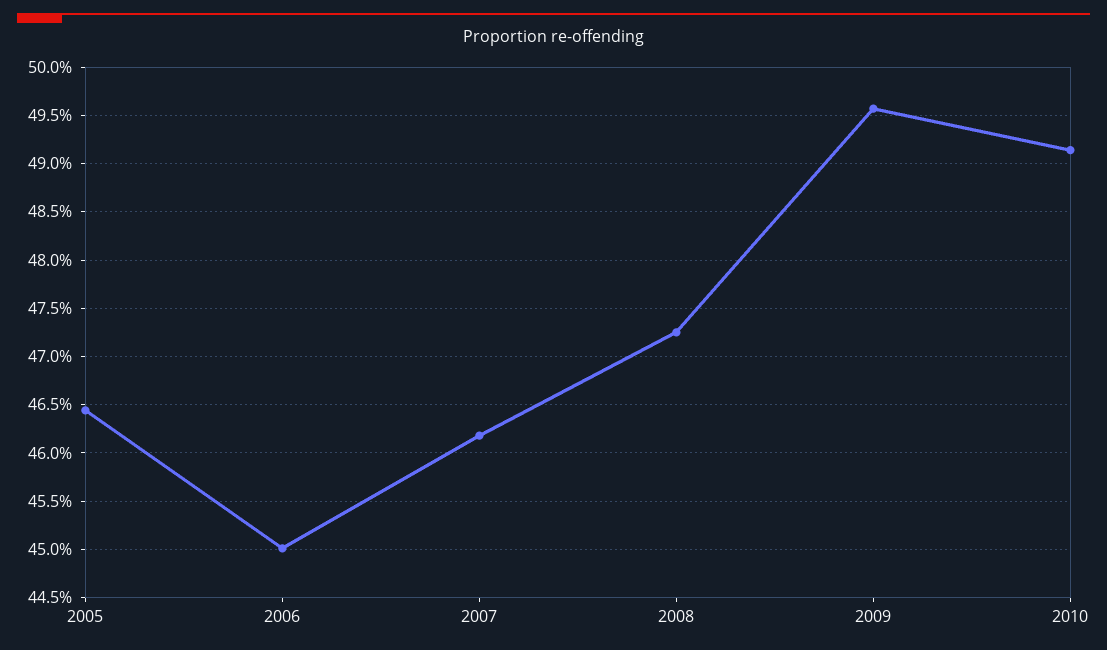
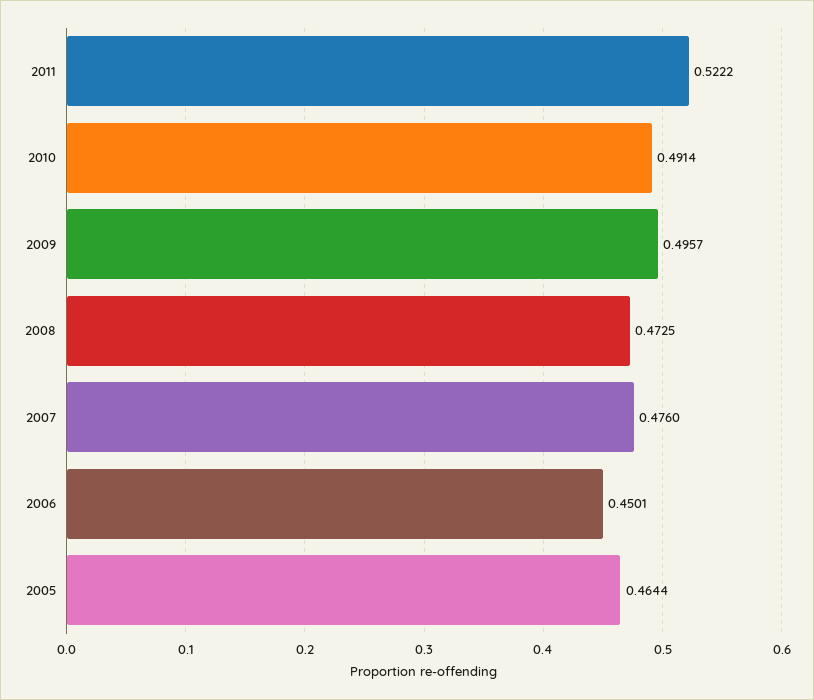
2007: 0.462 -> 0.476
2011: none -> 0.5222

